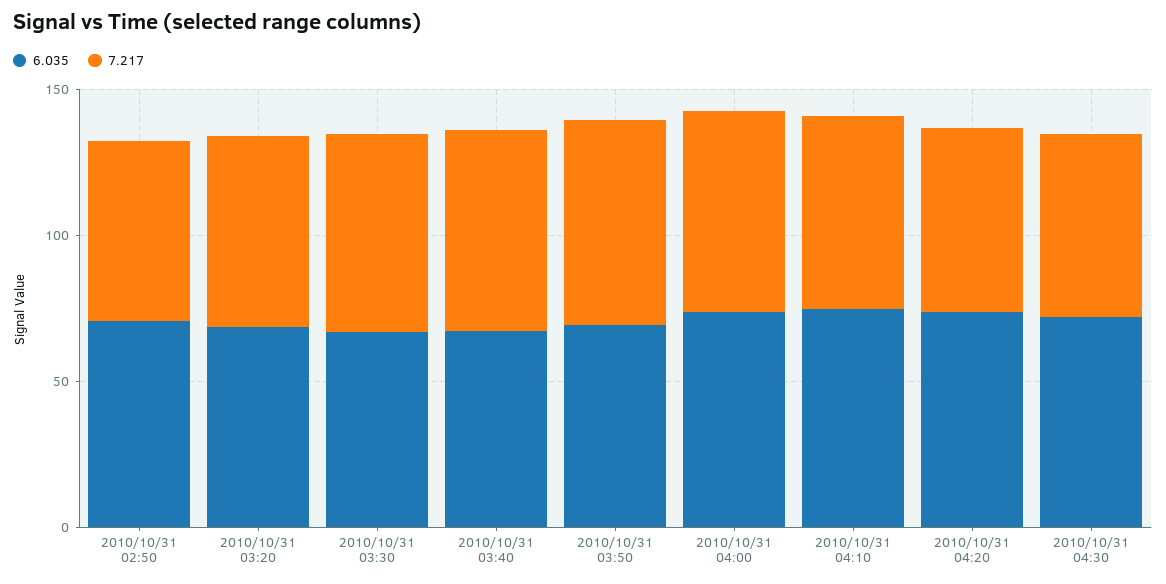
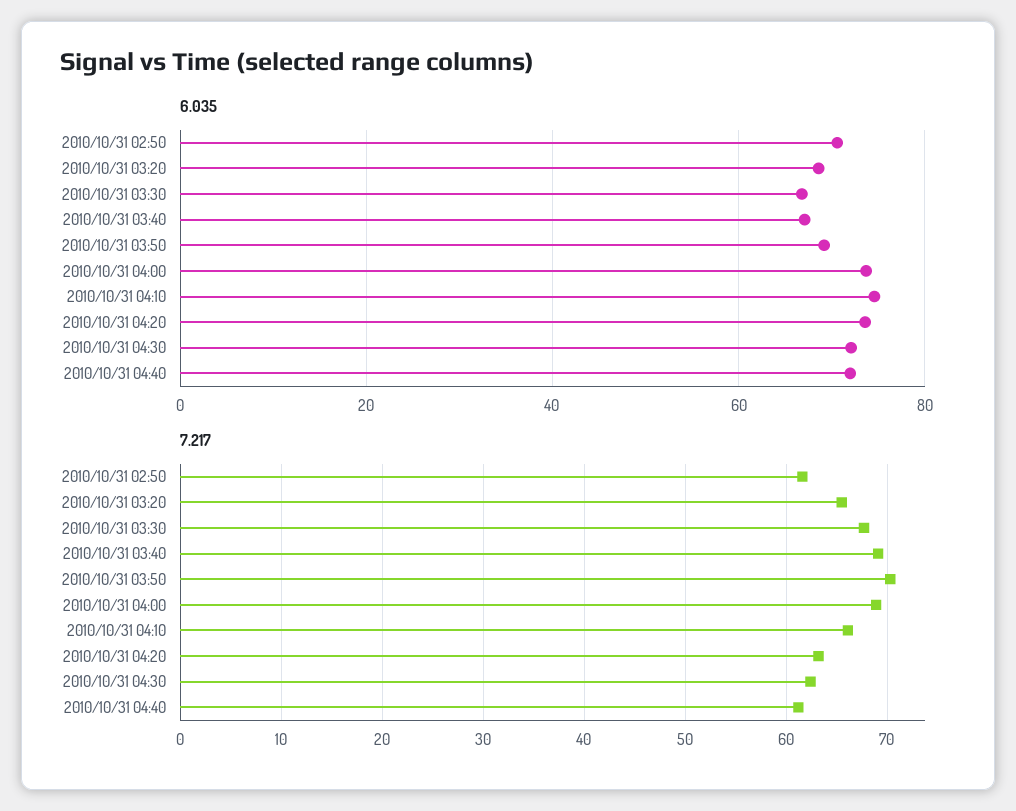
6.035, 2010/10/31 04:40: none -> 72
7.217, 2010/10/31 04:40: none -> 61

